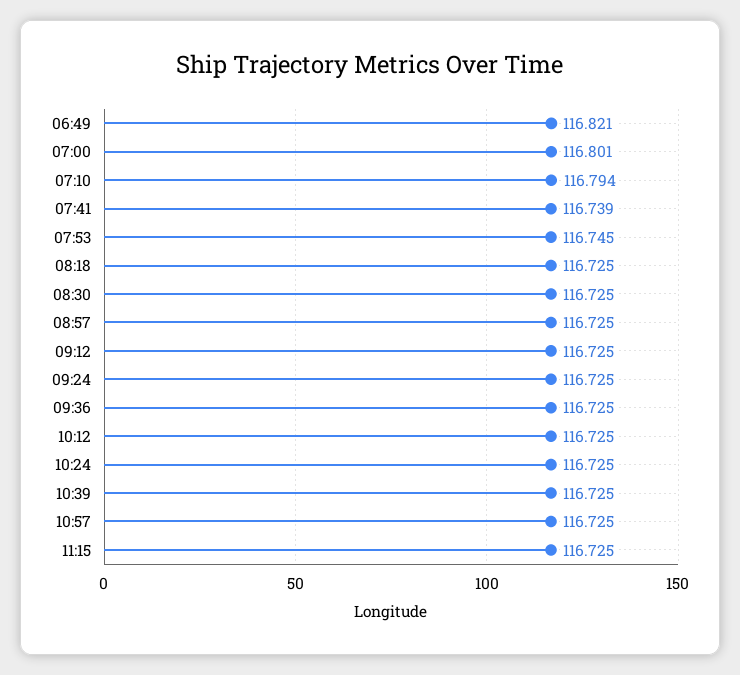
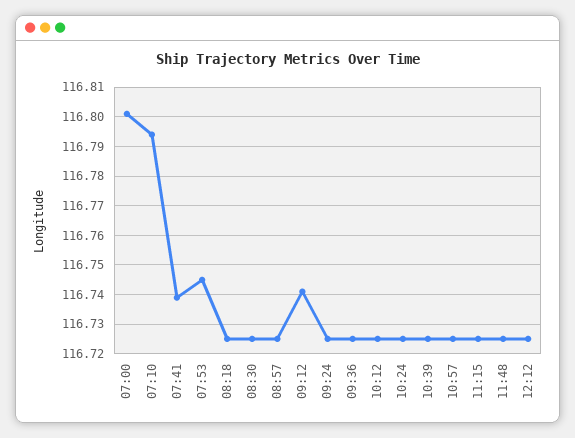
06:49: 116.821 -> none
09:12: 116.725 -> 116.74
11:48: none -> 116.725
12:12: none -> 116.725

